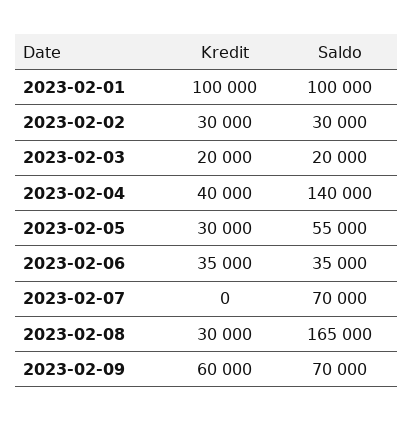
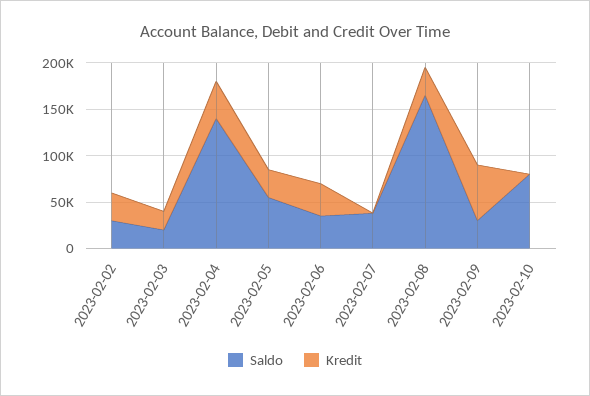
Kredit, 2023-02-01: 100000 -> none
Saldo, 2023-02-01: 100000 -> none
Saldo, 2023-02-07: 70000 -> 40000
Saldo, 2023-02-09: 70000 -> 30000
Saldo, 2023-02-10: none -> 80000
Kredit, 2023-02-10: none -> 0

